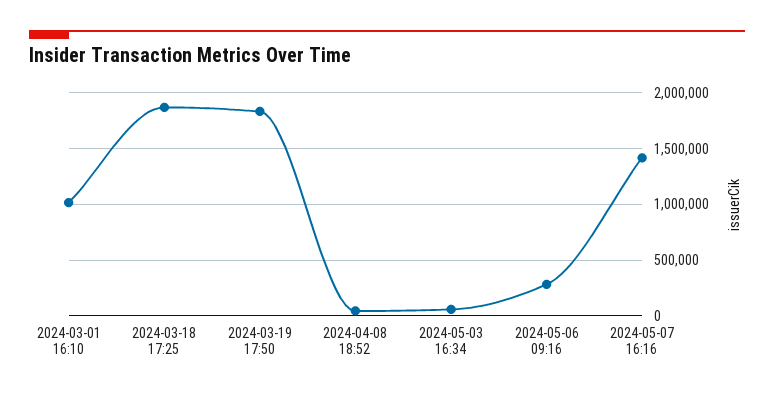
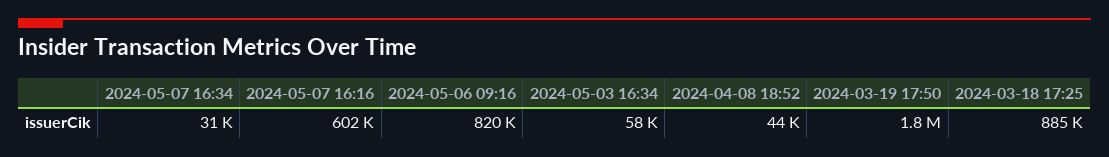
2024-03-01 16:10: 1000000 -> none
2024-03-18 17:25: 1900000 -> 885000
2024-05-06 09:16: 300000 -> 820000
2024-05-07 16:16: 1400000 -> 602000
2024-05-07 16:34: none -> 31000

